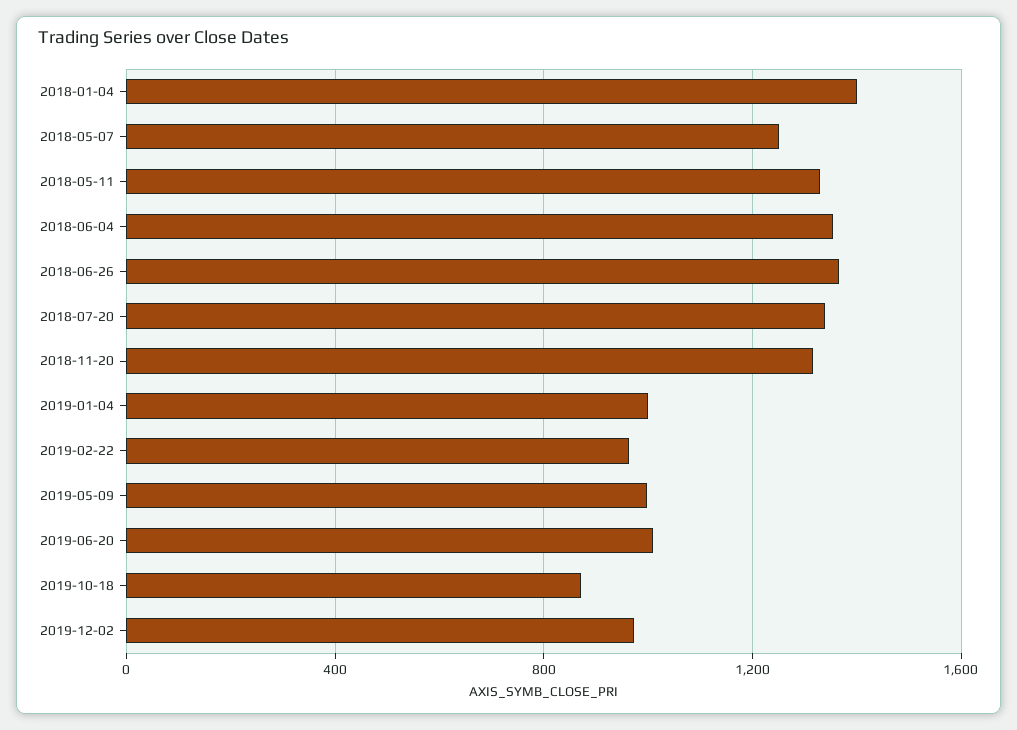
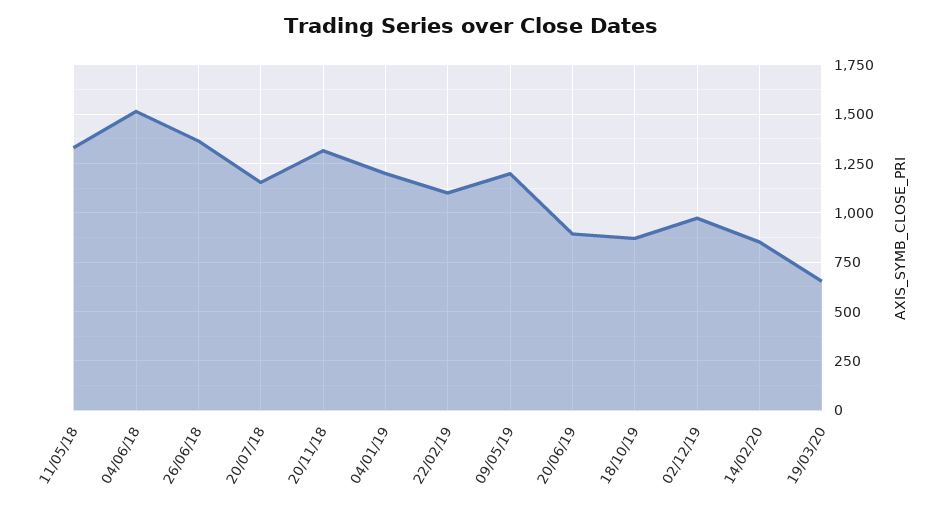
2018-01-04: 1400 -> none
2018-05-07: 1250 -> none
2018-06-04: 1350 -> 1500
2018-07-20: 1350 -> 1150
2019-01-04: 1000 -> 1200
2019-02-22: 950 -> 1100
2019-05-09: 1000 -> 1200
2019-06-20: 1000 -> 900
14/02/20: none -> 850
19/03/20: none -> 650

